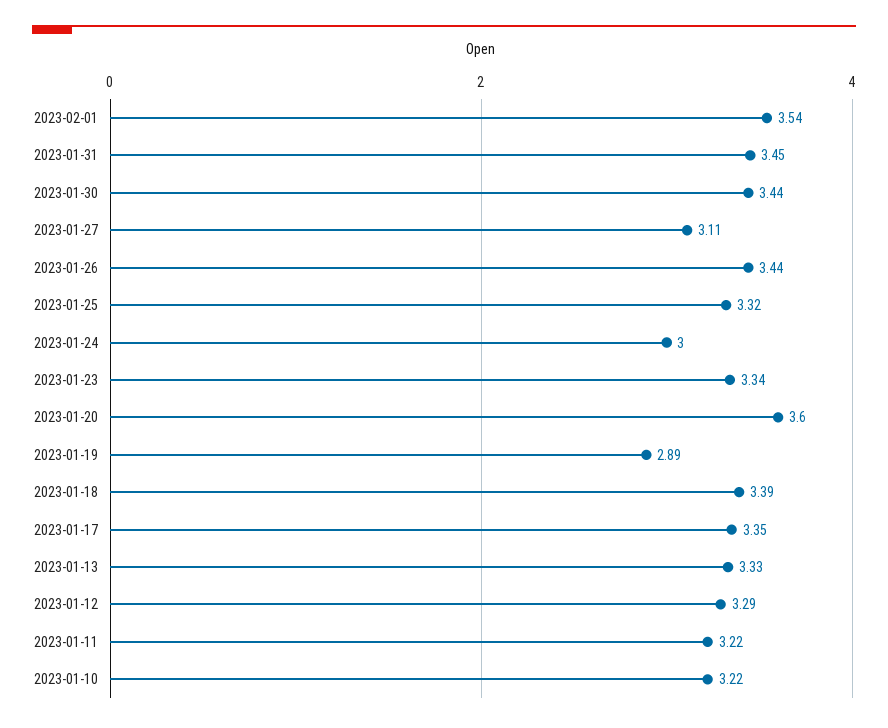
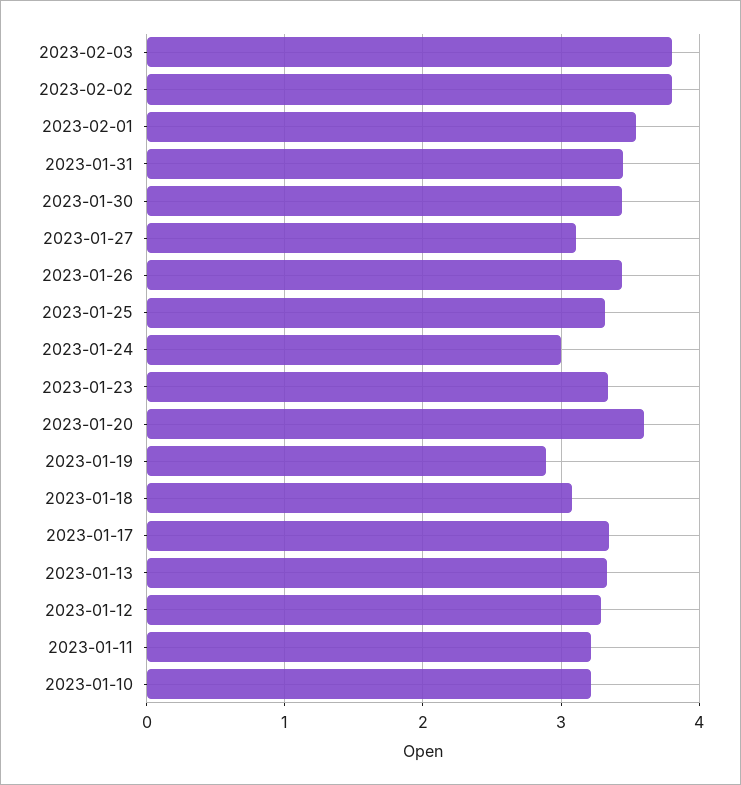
2023-01-18: 3.39 -> 3.1
2023-02-03: none -> 3.8
2023-02-02: none -> 3.8

